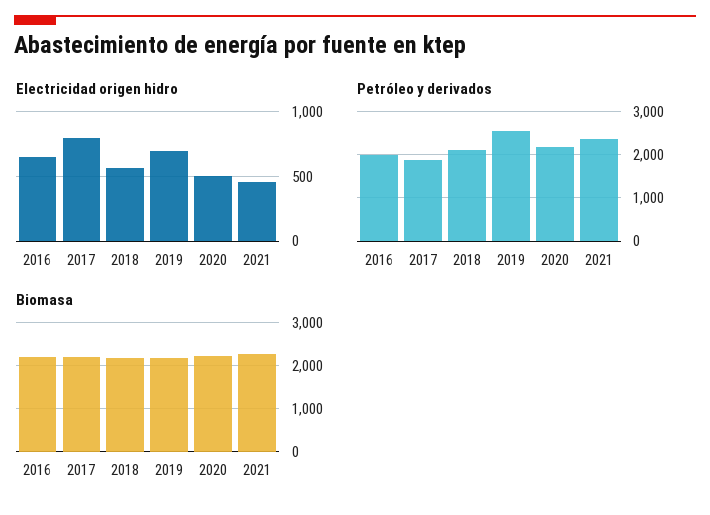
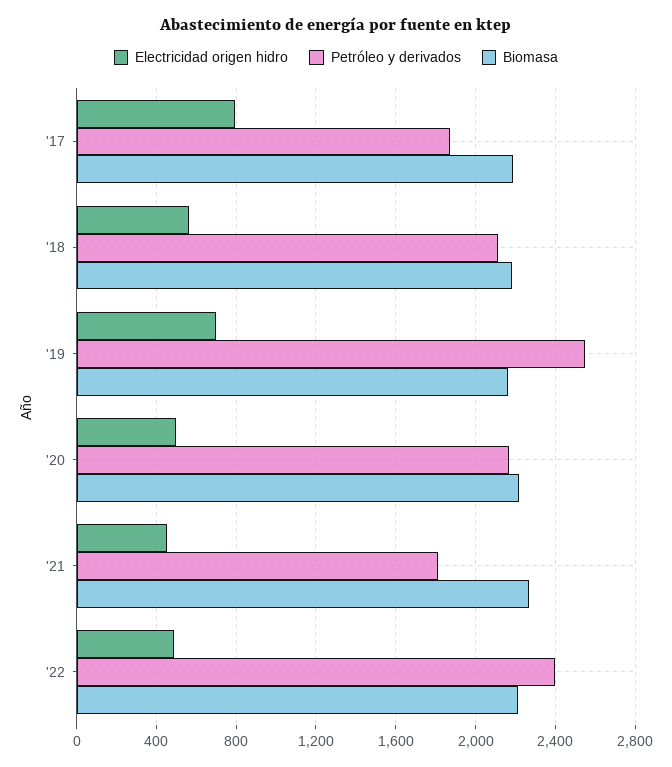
Electricidad origen hidro, 2016: 650 -> none
Petróleo y derivados, 2016: 2000 -> none
Petróleo y derivados, 2021: 2400 -> 1800
Biomasa, 2016: 2200 -> none
Electricidad origen hidro, '22: none -> 500
Petróleo y derivados, '22: none -> 2400
Biomasa, '22: none -> 2200

